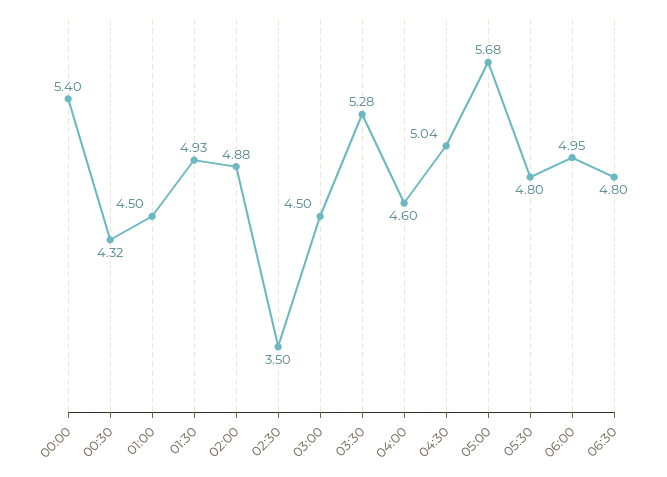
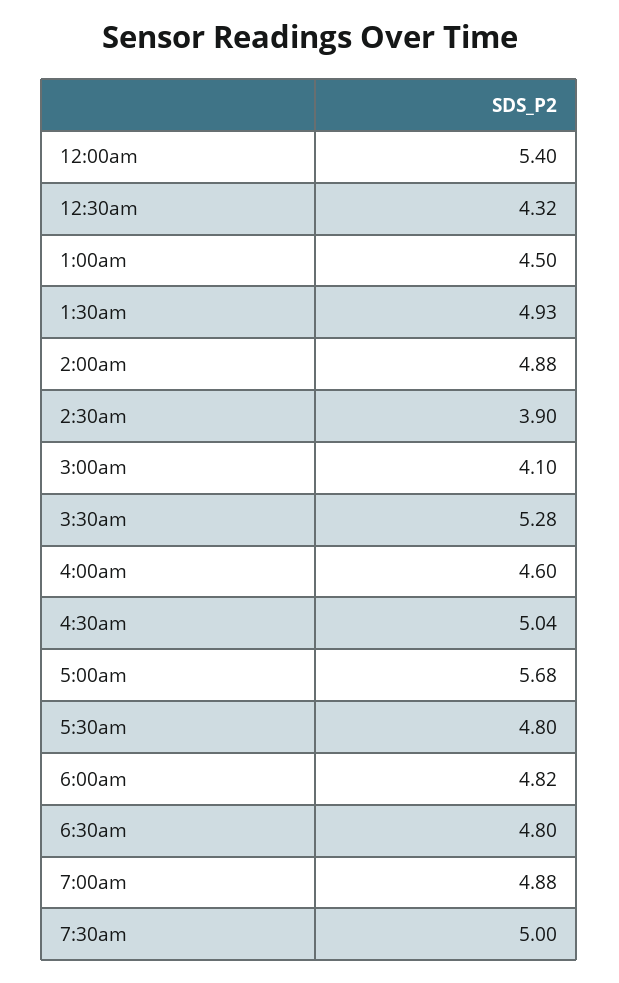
02:30: 3.5 -> 3.9
03:00: 4.5 -> 4.1
06:00: 4.95 -> 4.82
7:00am: none -> 4.88
7:30am: none -> 5

